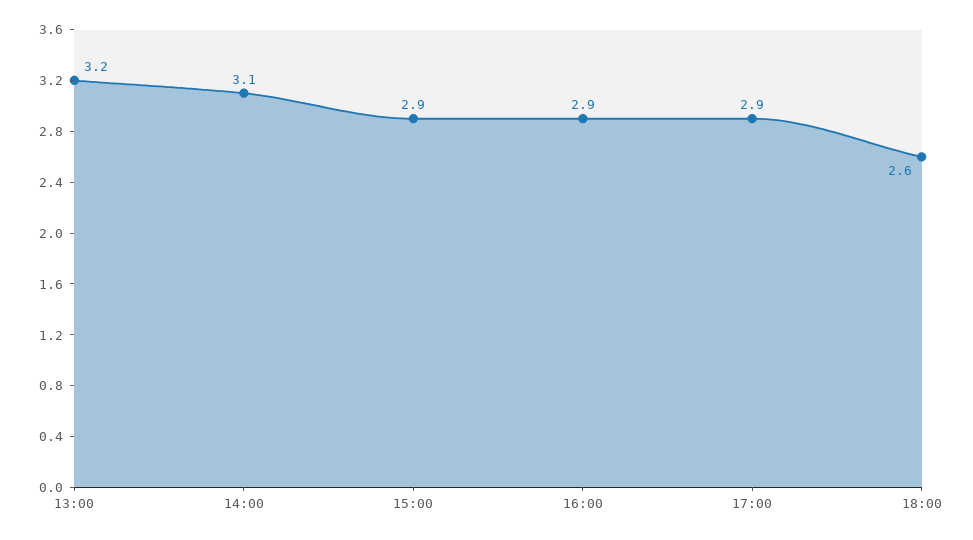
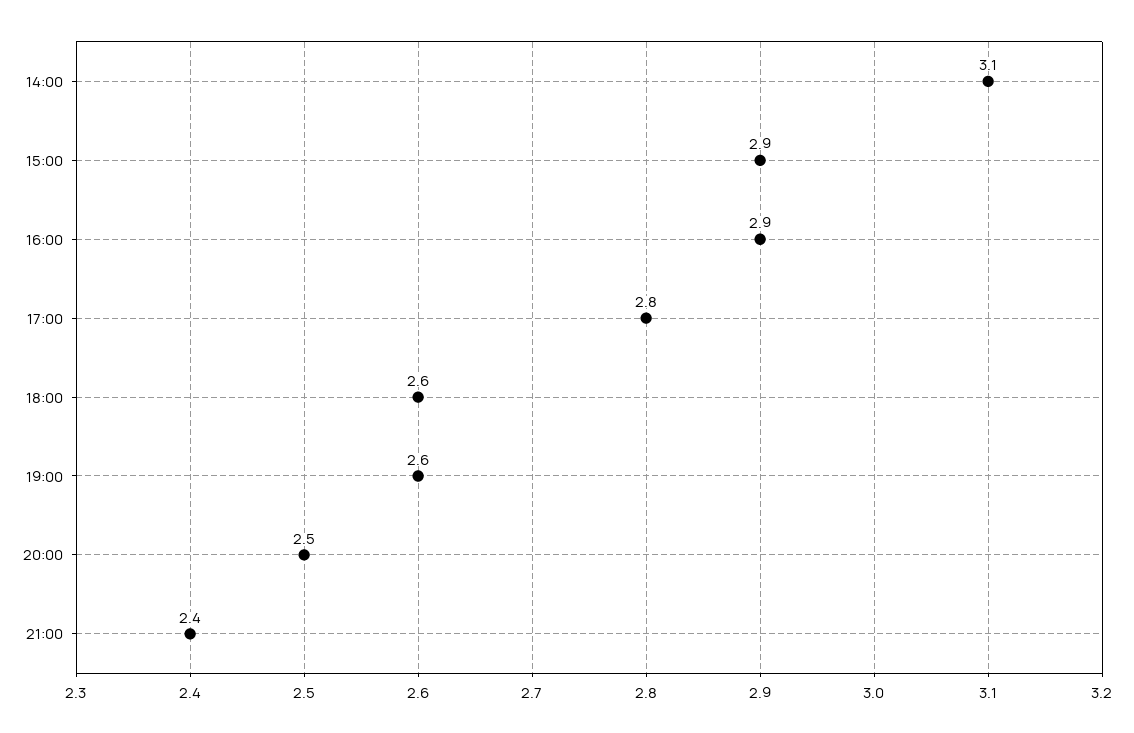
13:00: 3.2 -> none
17:00: 2.9 -> 2.8
19:00: none -> 2.6
20:00: none -> 2.5
21:00: none -> 2.4

